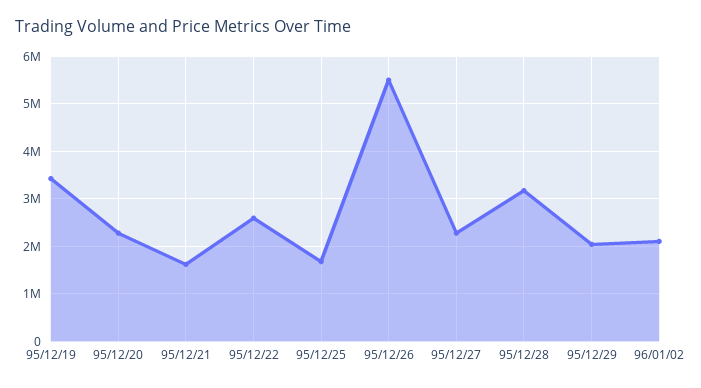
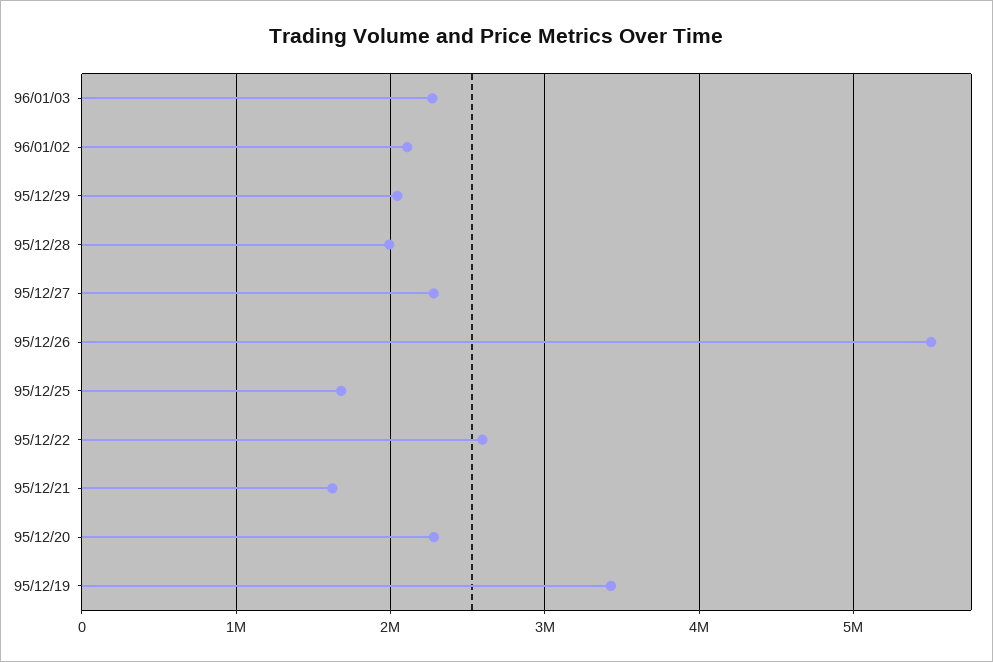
95/12/28: 3200000 -> 2000000
96/01/03: none -> 2300000

